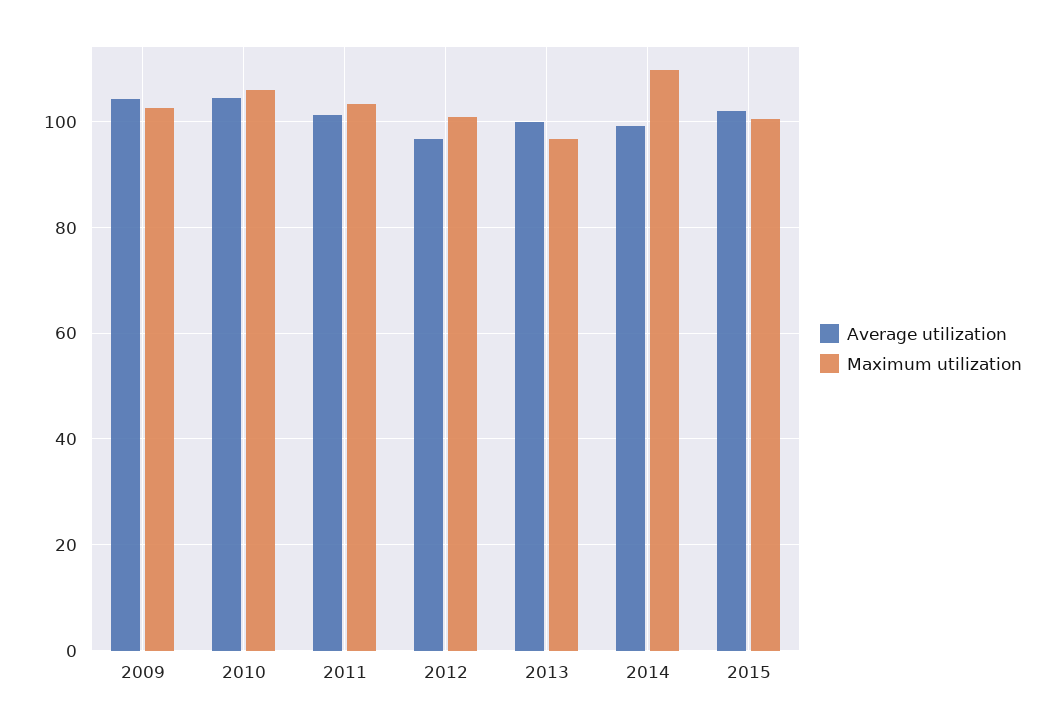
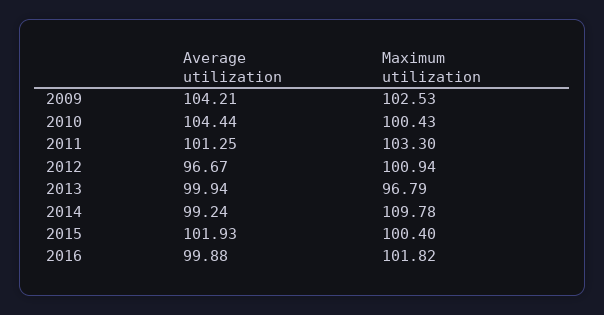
Maximum utilization, 2010: 106 -> 100.43
Average utilization, 2016: none -> 99.88
Maximum utilization, 2016: none -> 101.82

